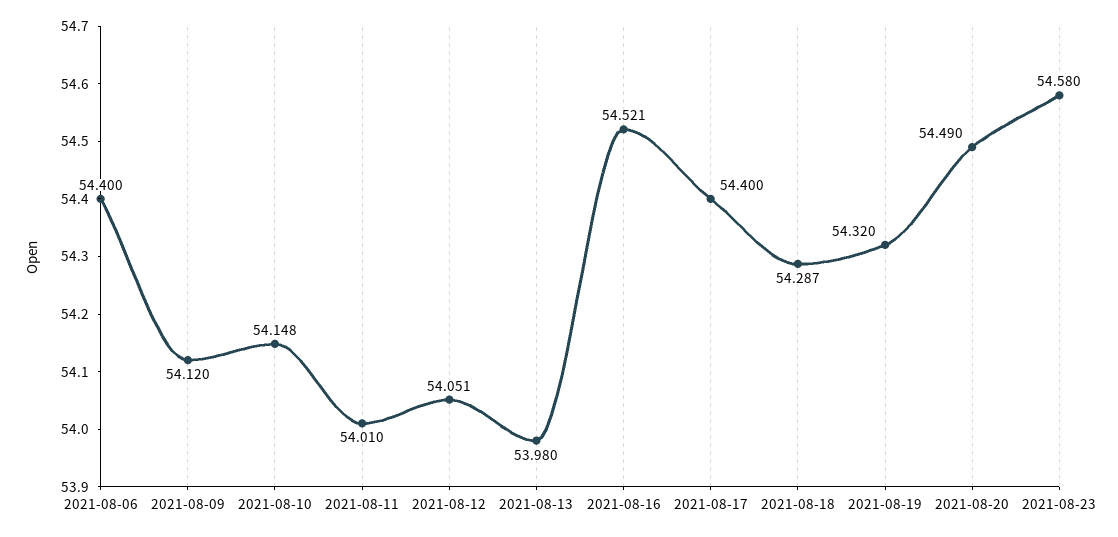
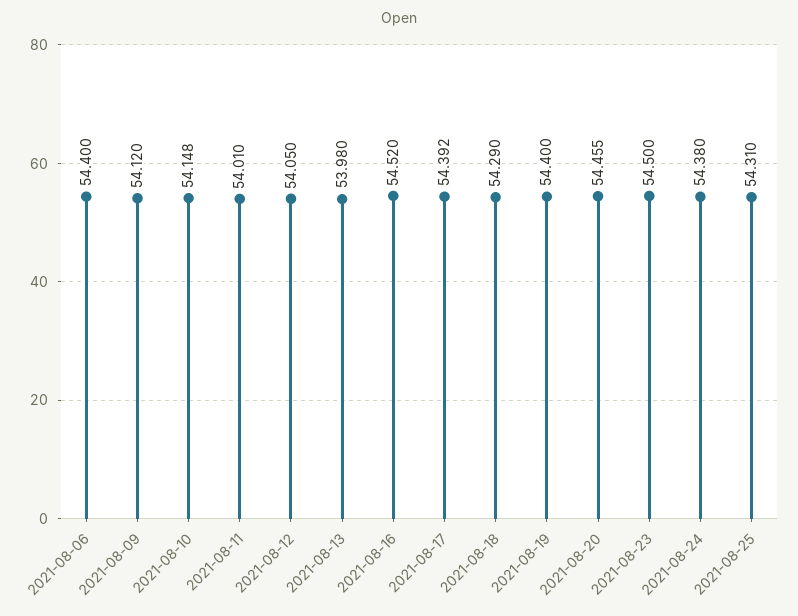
2021-08-12: 54.051 -> 54.05
2021-08-16: 54.521 -> 54.52
2021-08-17: 54.4 -> 54.392
2021-08-18: 54.287 -> 54.29
2021-08-19: 54.32 -> 54.4
2021-08-20: 54.49 -> 54.455
2021-08-23: 54.58 -> 54.5
2021-08-24: none -> 54.38
2021-08-25: none -> 54.31

